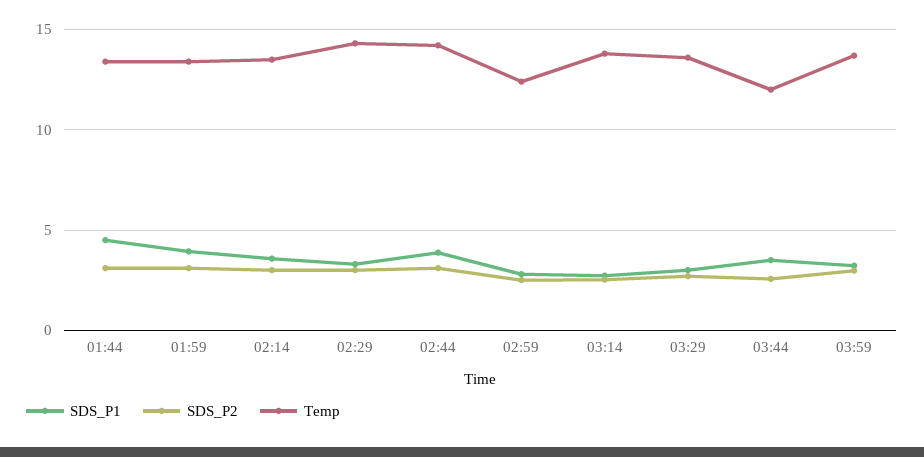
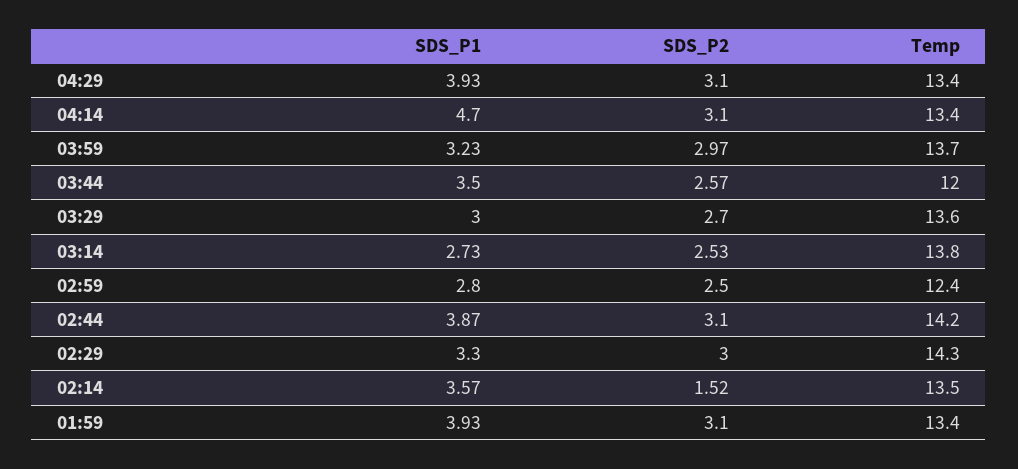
SDS_P1, 01:44: 4.5 -> none
SDS_P2, 01:44: 3 -> none
Temp, 01:44: 13.5 -> none
SDS_P2, 02:14: 3 -> 1.52
SDS_P1, 04:29: none -> 3.93
SDS_P2, 04:29: none -> 3.1
Temp, 04:29: none -> 13.4
SDS_P1, 04:14: none -> 4.7
SDS_P2, 04:14: none -> 3.1
Temp, 04:14: none -> 13.4

